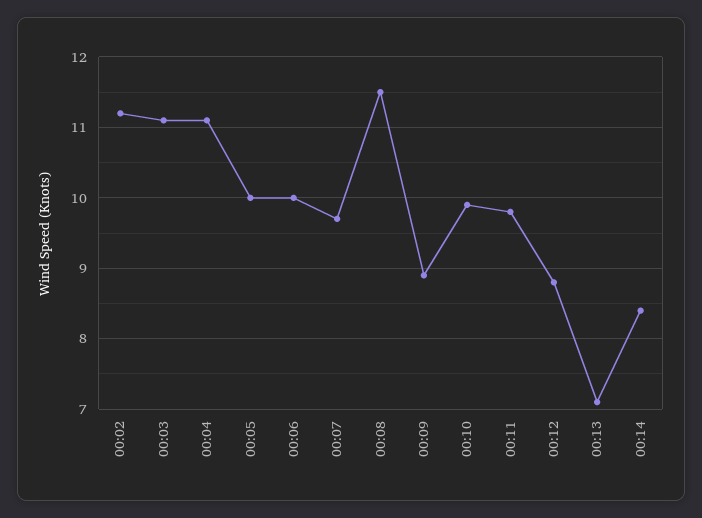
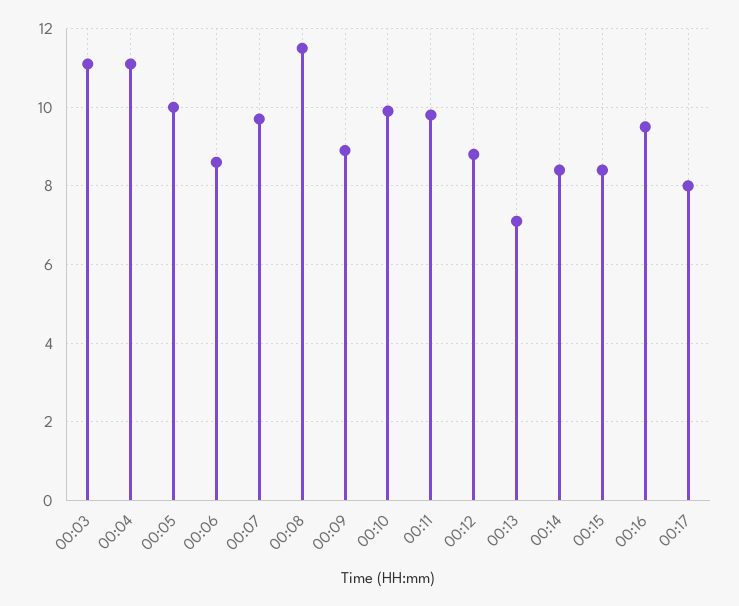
00:02: 11.2 -> none
00:06: 10 -> 8.5
00:15: none -> 8.5
00:16: none -> 9.5
00:17: none -> 8

